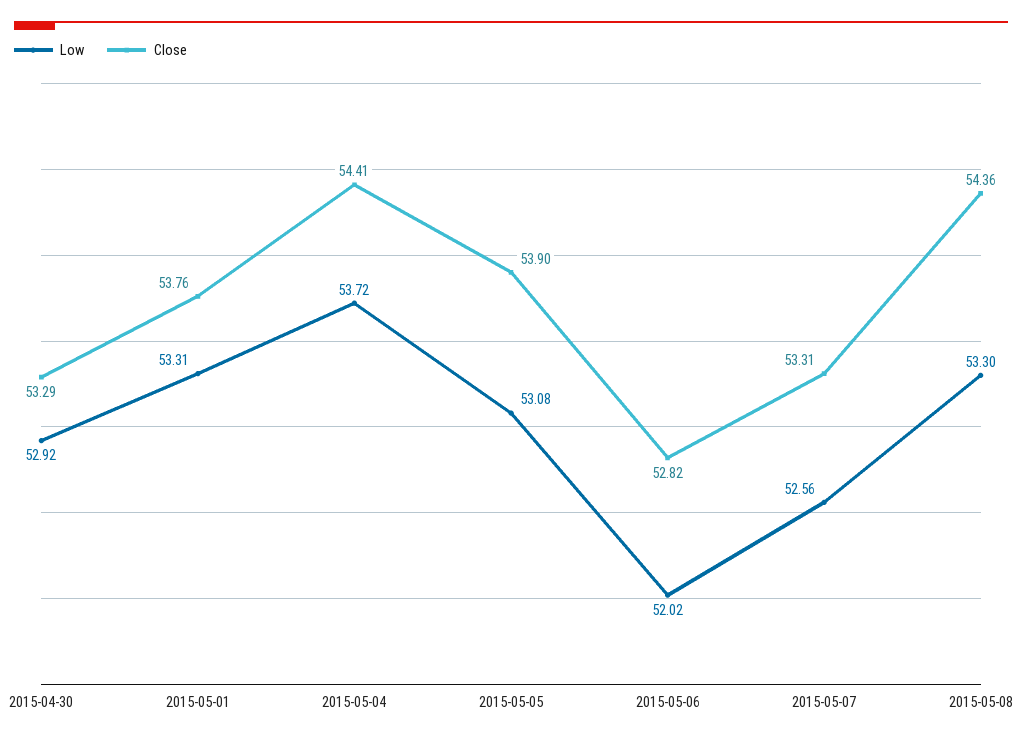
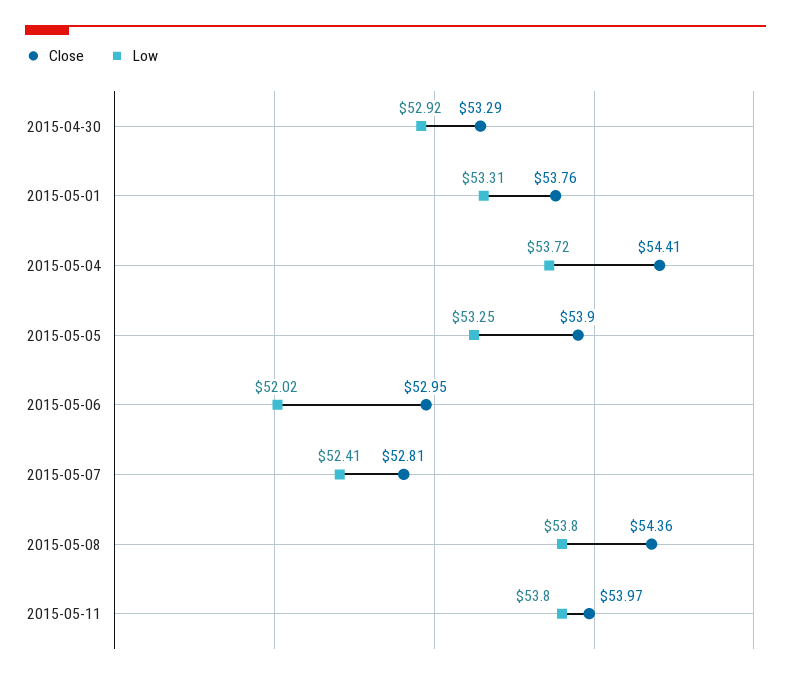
Low, 2015-05-05: 53.08 -> 53.25
Close, 2015-05-06: 52.82 -> 52.95
Low, 2015-05-07: 52.56 -> 52.41
Close, 2015-05-07: 53.31 -> 52.81
Low, 2015-05-08: 53.3 -> 53.8
Close, 2015-05-11: none -> 53.97
Low, 2015-05-11: none -> 53.8

